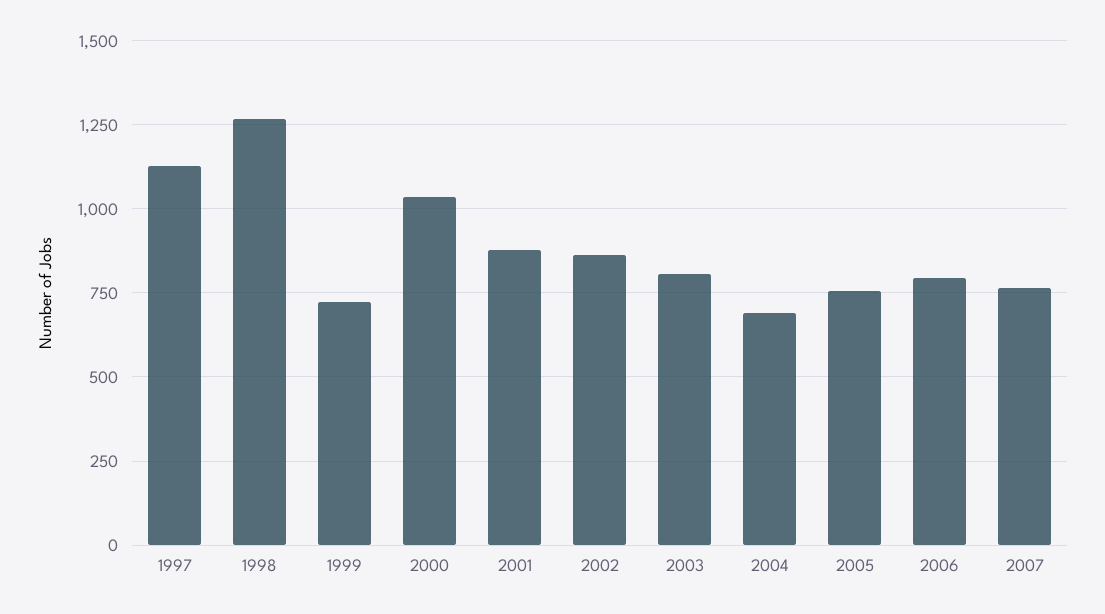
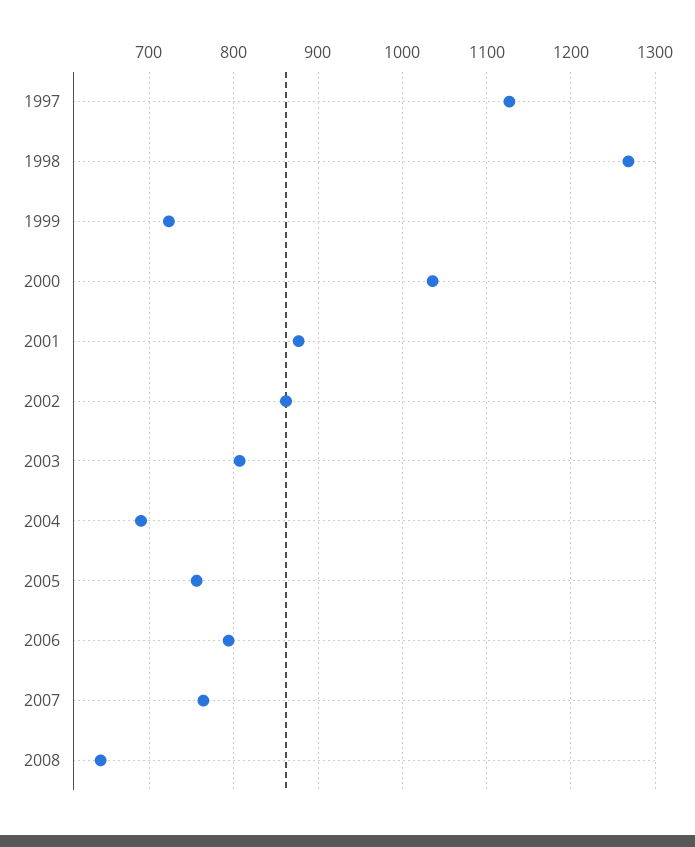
2008: none -> 640

